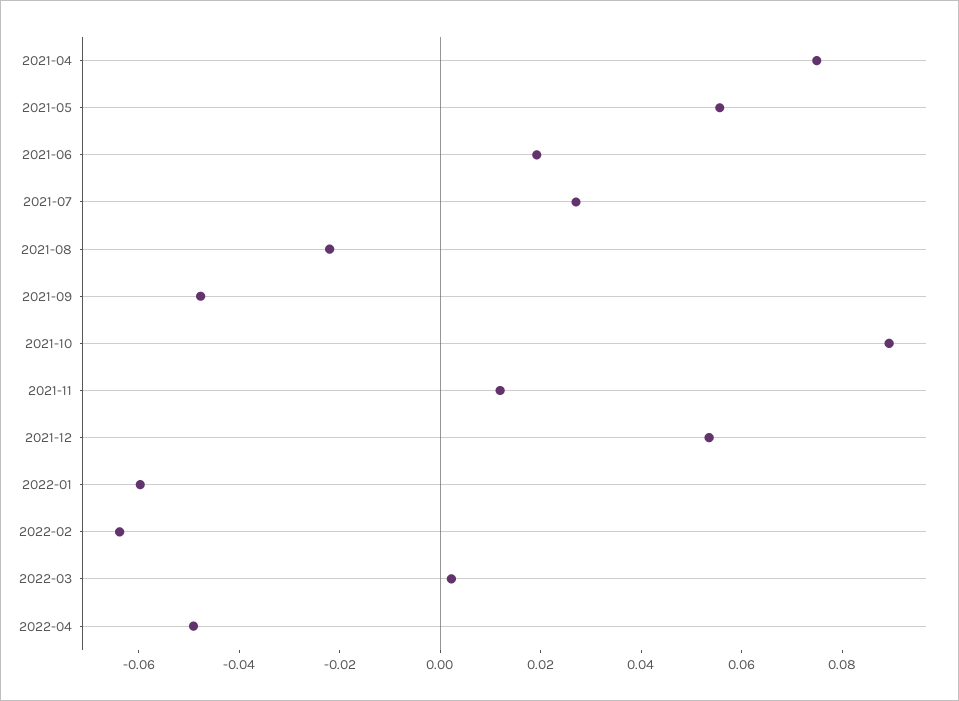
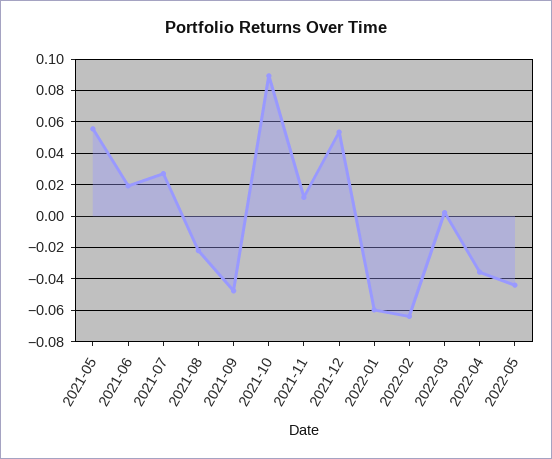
2021-04: 0.075 -> none
2022-04: -0.05 -> -0.035
2022-05: none -> -0.045

